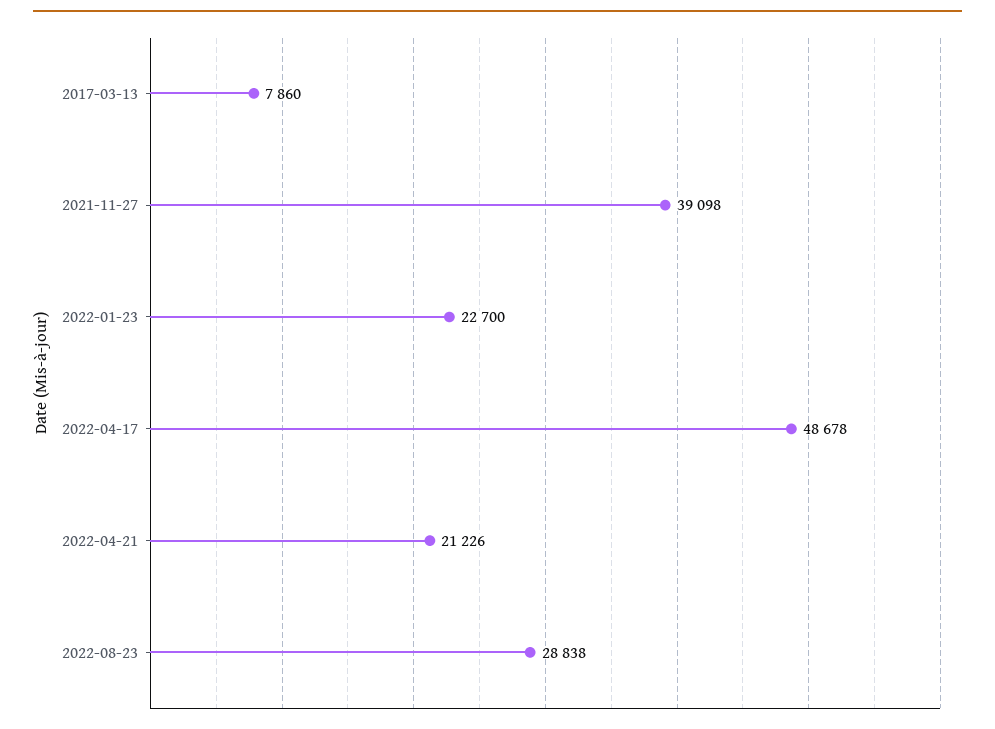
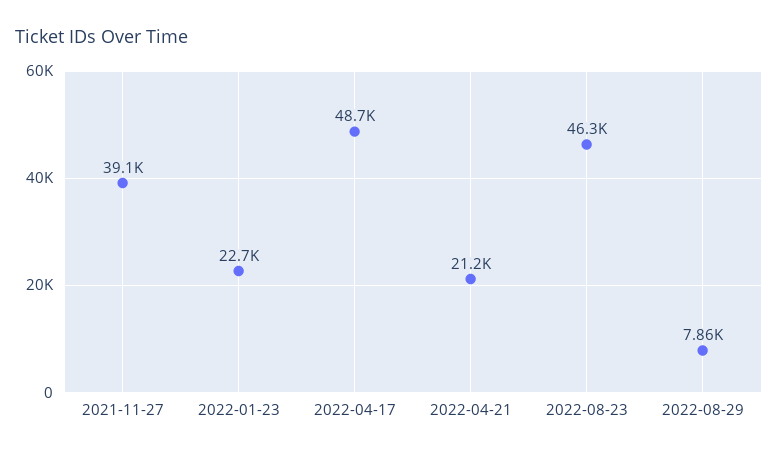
2017-03-13: 7860 -> none
2022-08-23: 28838 -> 46300
2022-08-29: none -> 7860

